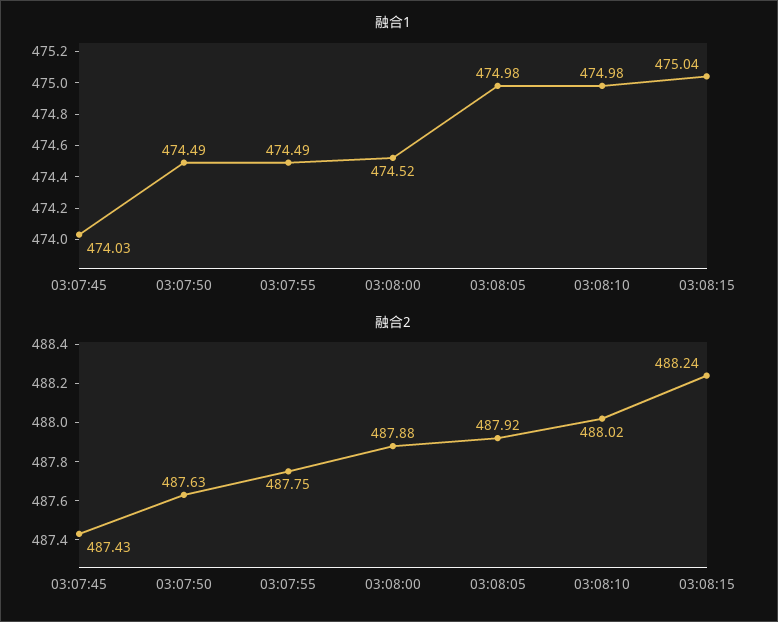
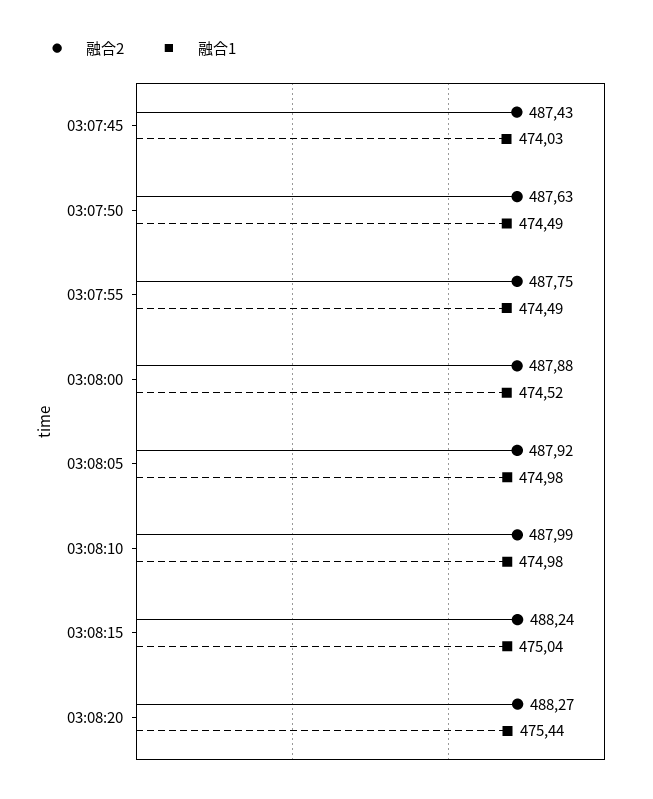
融合2, 03:08:10: 488.02 -> 487.99
融合2, 03:08:20: none -> 488.27
融合1, 03:08:20: none -> 475.44

